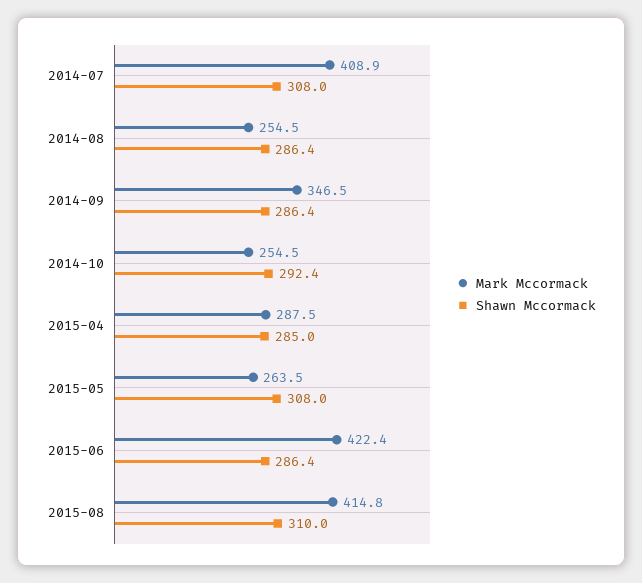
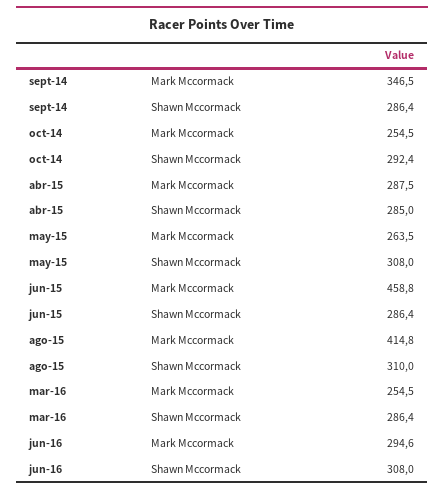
Mark Mccormack, 2014-07: 408.9 -> none
Shawn Mccormack, 2014-07: 308 -> none
Mark Mccormack, 2014-08: 254.5 -> none
Shawn Mccormack, 2014-08: 286.4 -> none
Mark Mccormack, 2015-06: 422.4 -> 458.8
Mark Mccormack, mar-16: none -> 254.5
Shawn Mccormack, mar-16: none -> 286.4
Mark Mccormack, jun-16: none -> 294.6
Shawn Mccormack, jun-16: none -> 308

